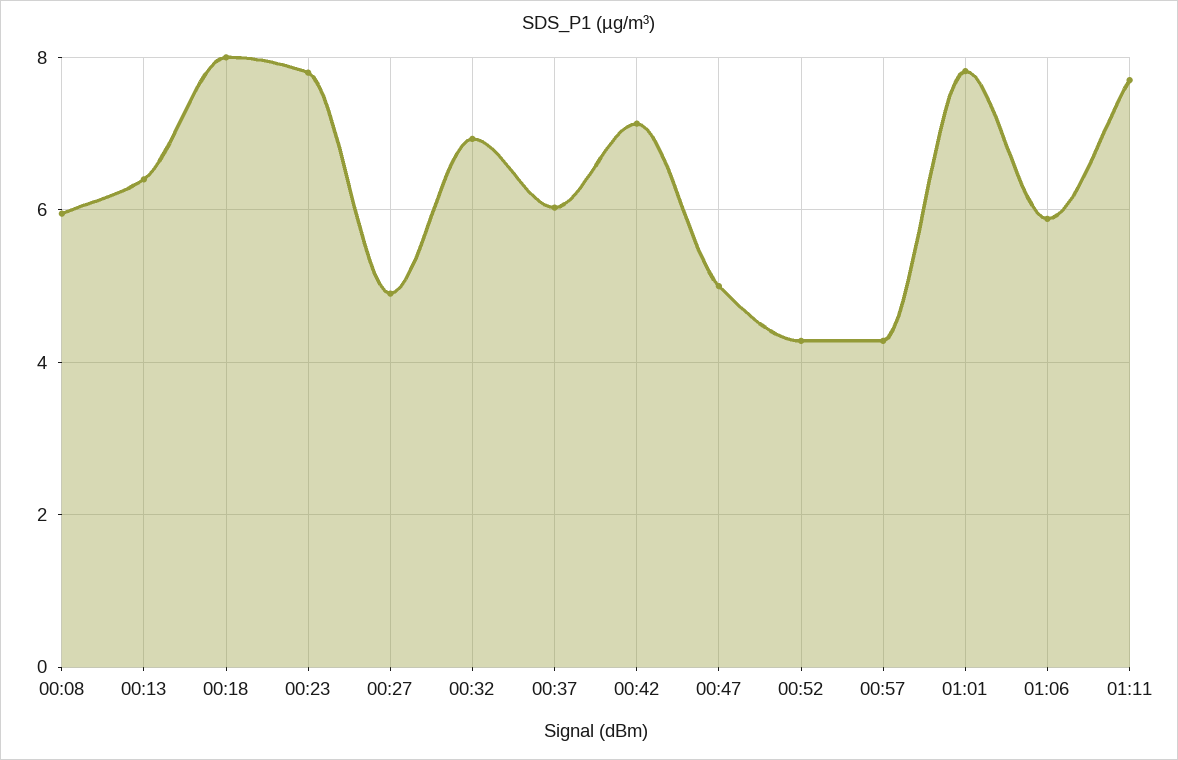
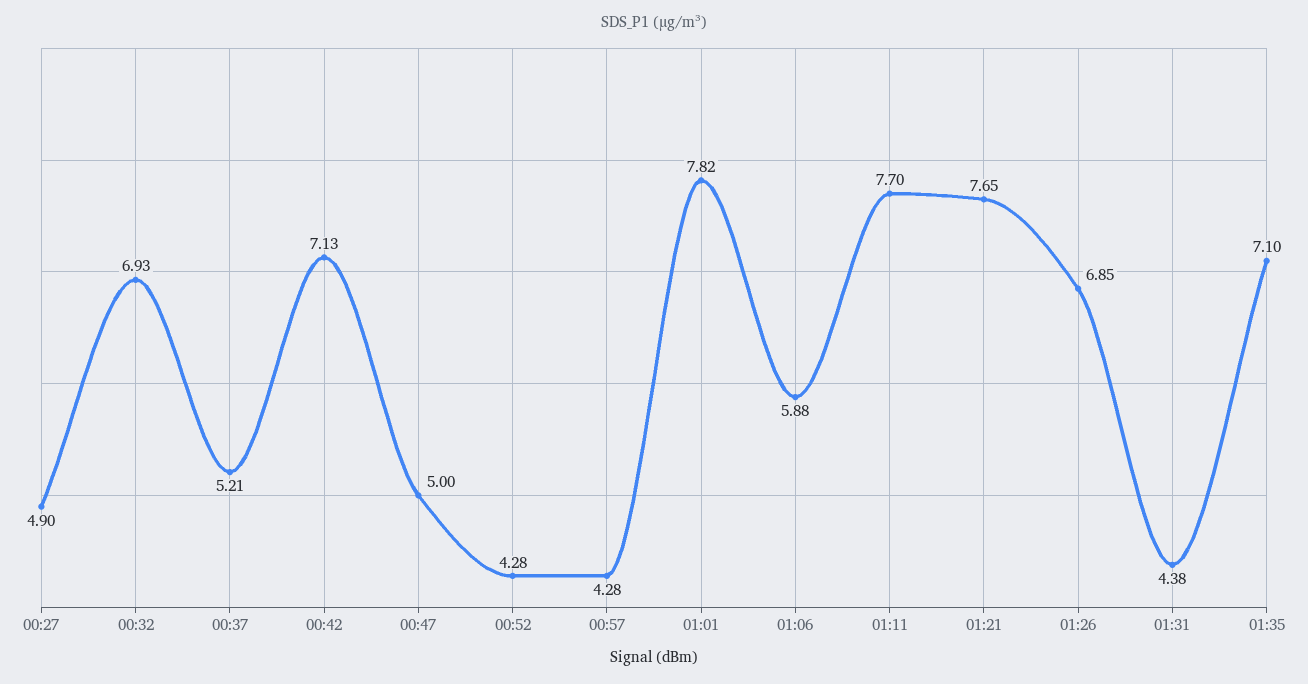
00:08: 6 -> none
00:13: 6.4 -> none
00:18: 8 -> none
00:23: 7.8 -> none
00:37: 6 -> 5.21
01:21: none -> 7.65
01:26: none -> 6.85
01:31: none -> 4.38
01:35: none -> 7.1

